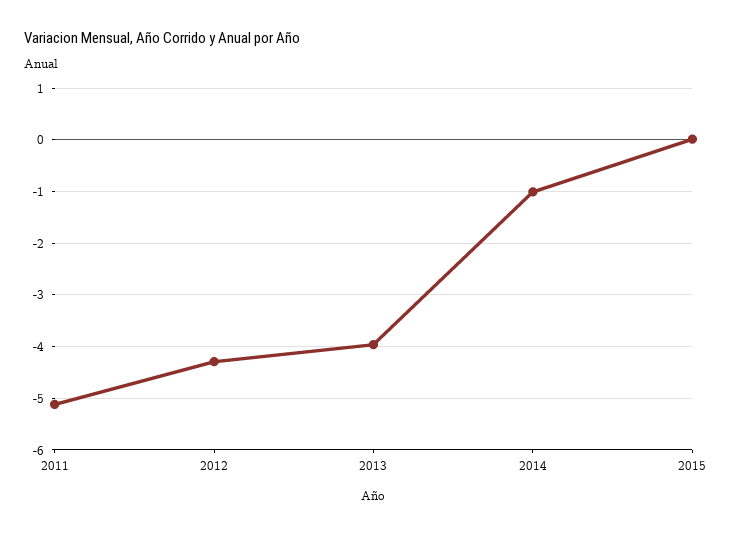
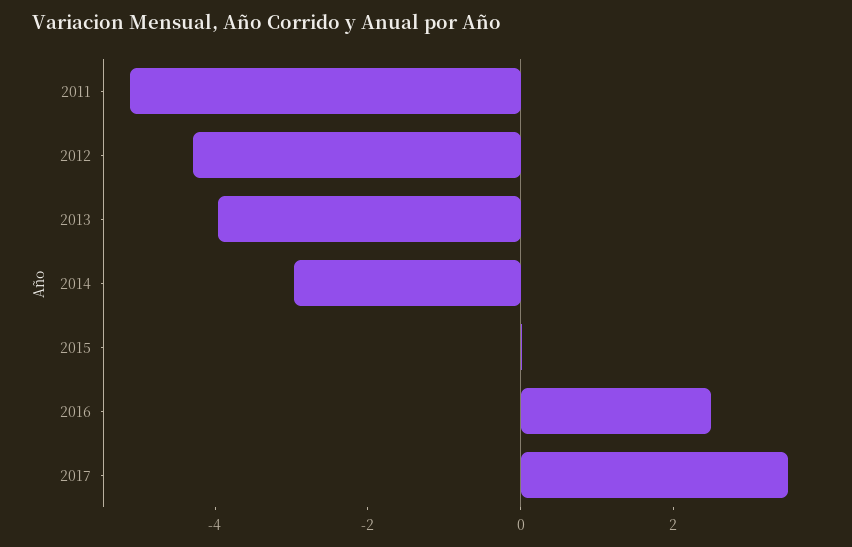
2014: -1 -> -3
2016: none -> 2.5
2017: none -> 3.5

